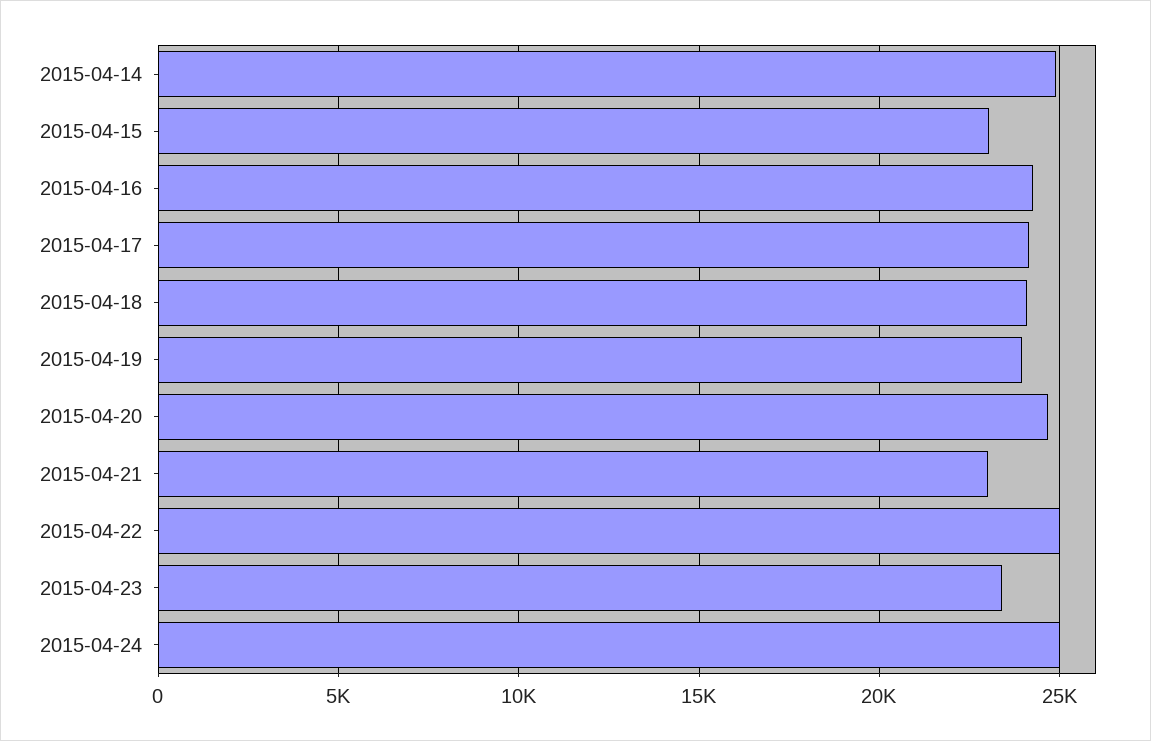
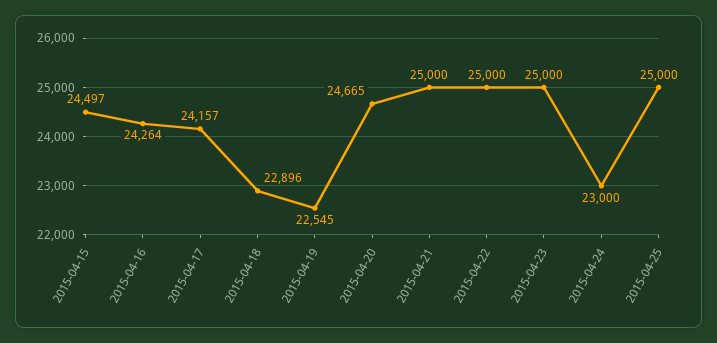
2015-04-14: 25000 -> none
2015-04-15: 23000 -> 24497
2015-04-18: 24000 -> 22896
2015-04-19: 24000 -> 22545
2015-04-21: 23000 -> 25000
2015-04-23: 23500 -> 25000
2015-04-24: 25000 -> 23000
2015-04-25: none -> 25000

